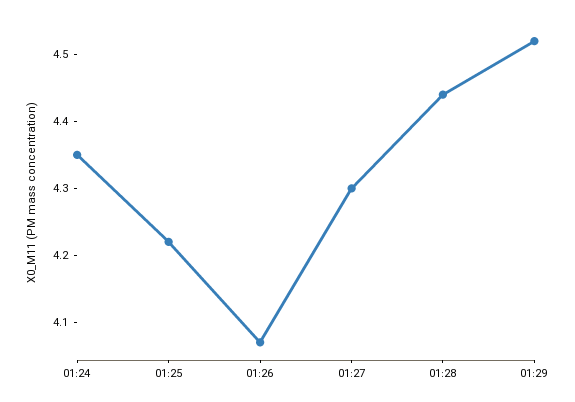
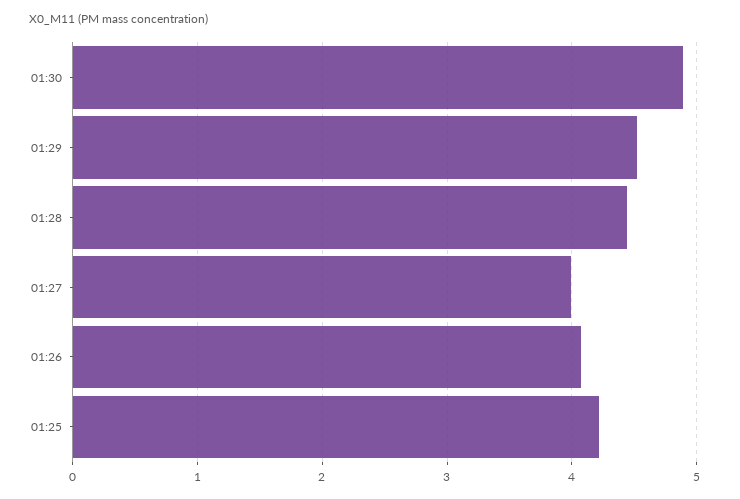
01:24: 4.35 -> none
01:27: 4.3 -> 4
01:30: none -> 4.9

